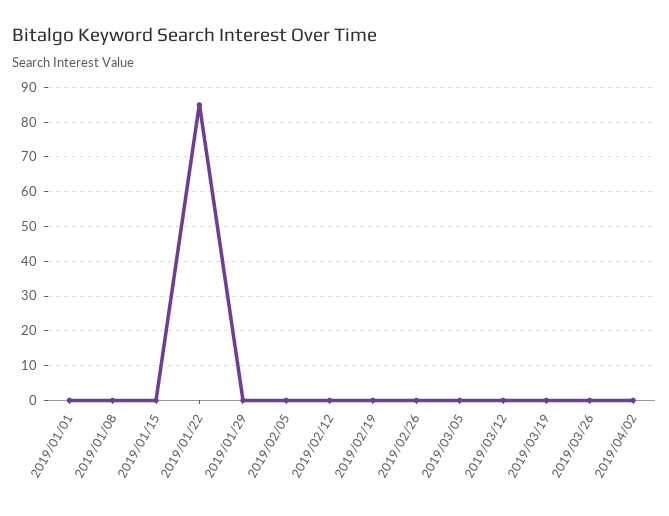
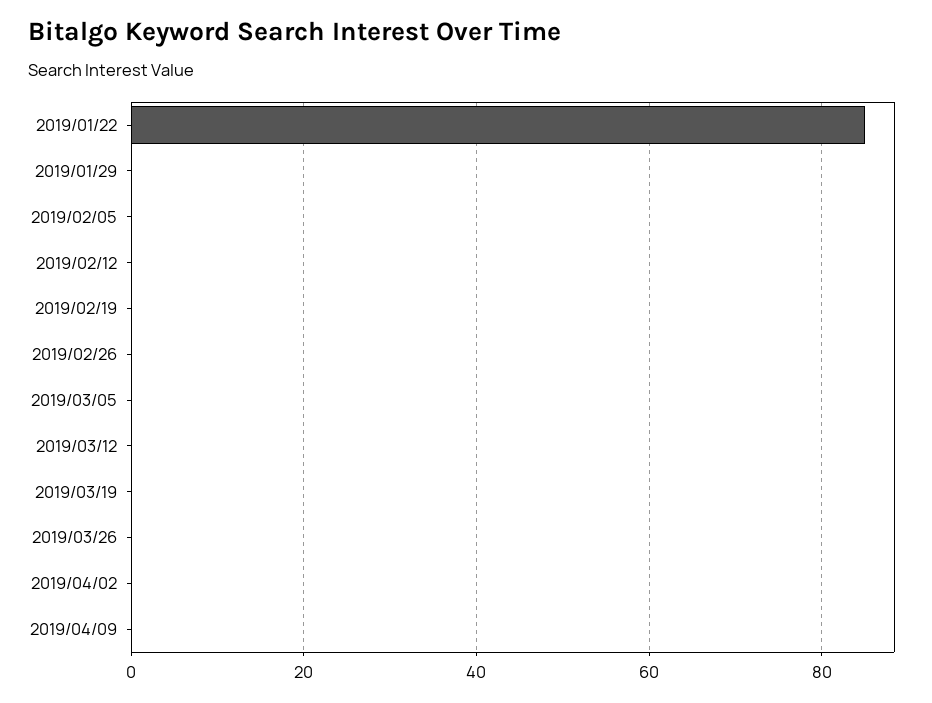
2019/01/01: 0 -> none
2019/01/08: 0 -> none
2019/01/15: 0 -> none
2019/04/09: none -> 0

